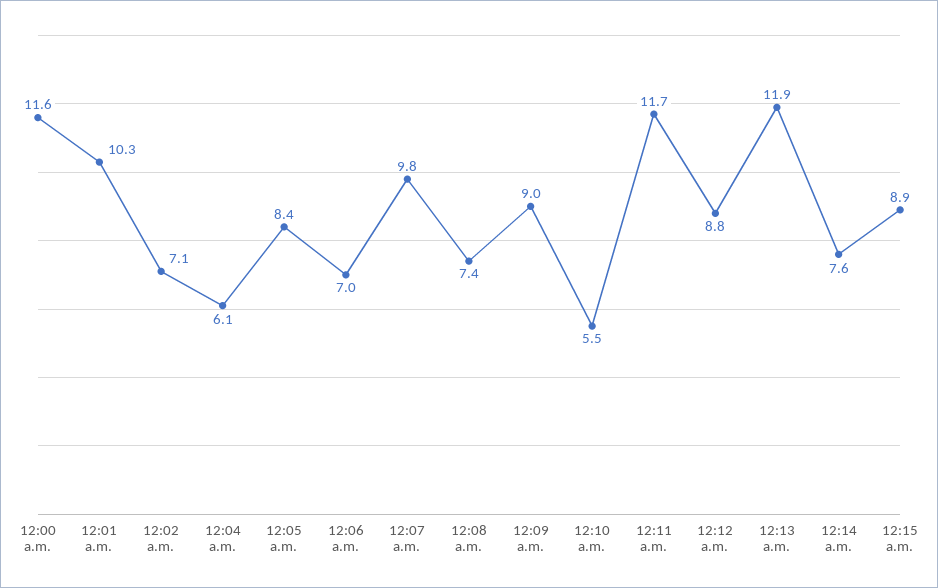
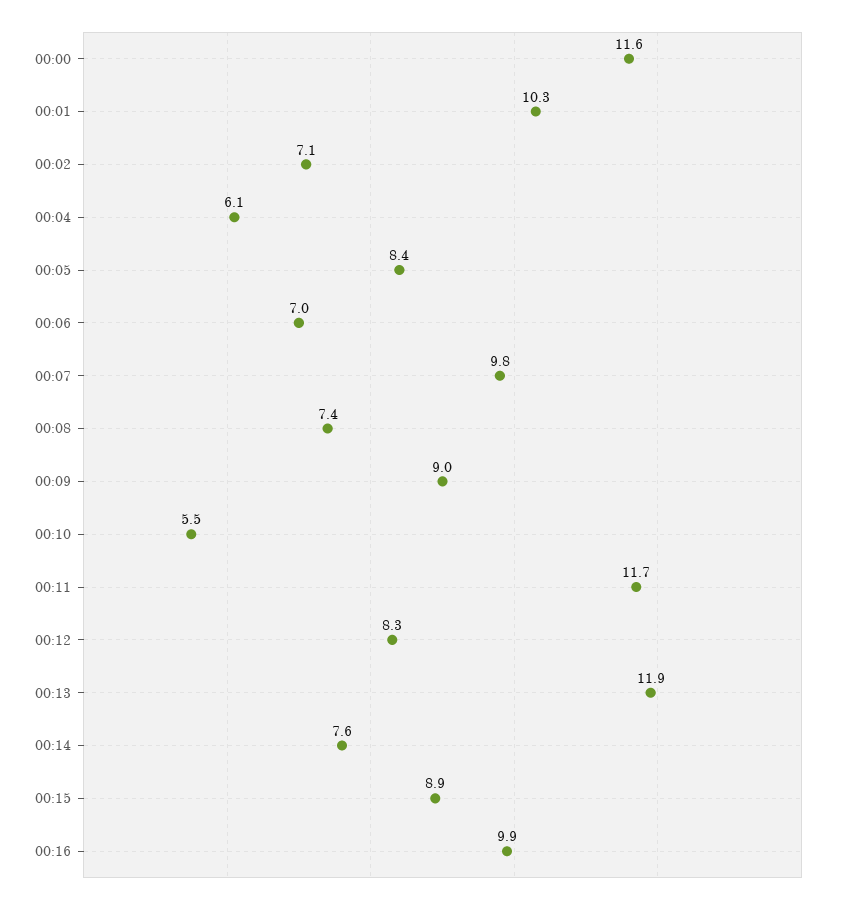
12:12 a.m.: 8.8 -> 8.3
00:16: none -> 9.9

